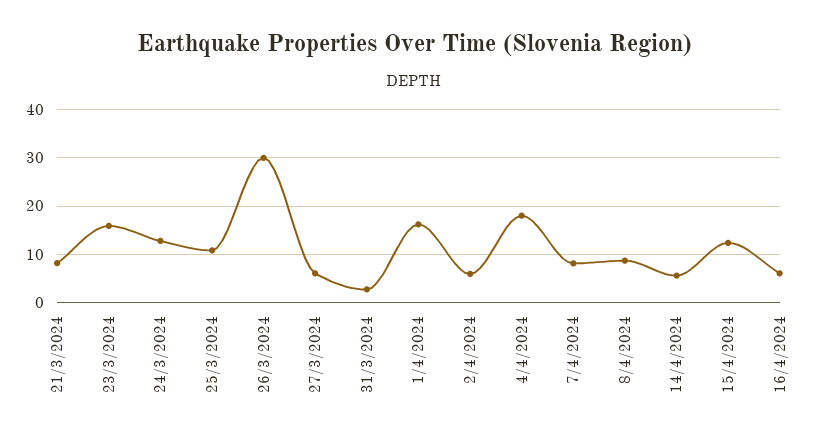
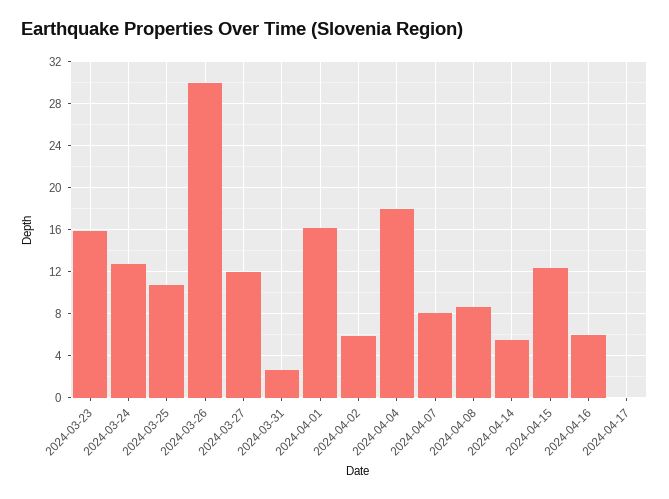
21/3/2024: 8 -> none
27/3/2024: 6 -> 12
2024-04-17: none -> 0

